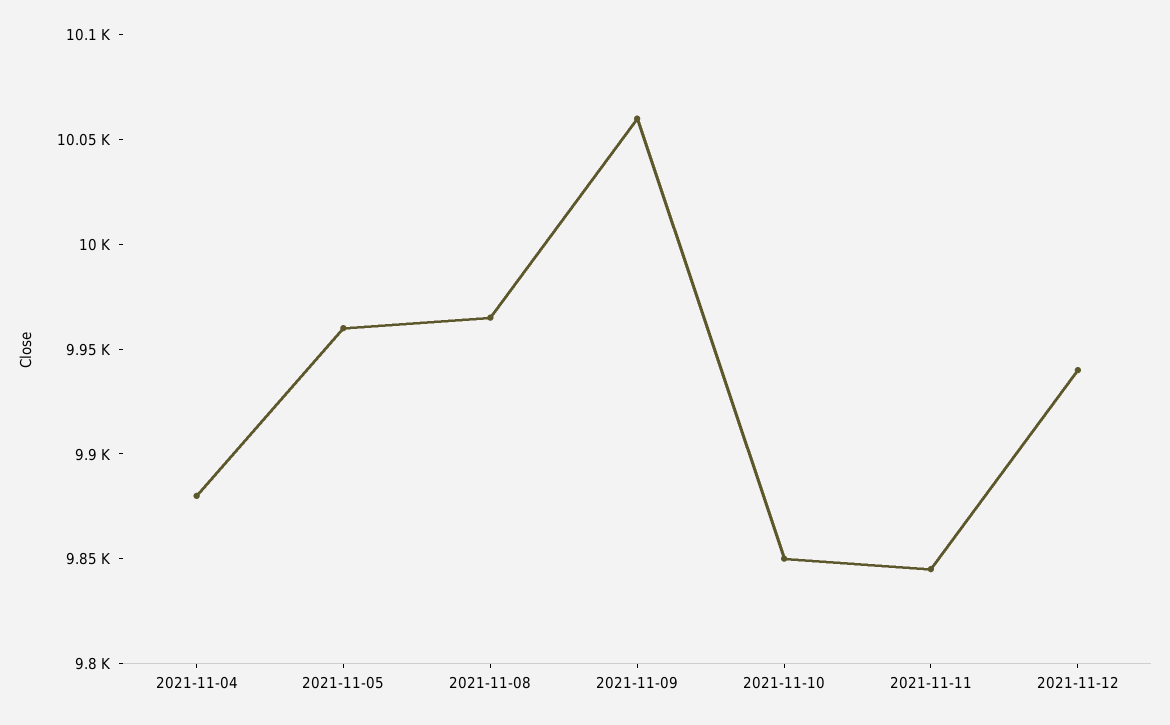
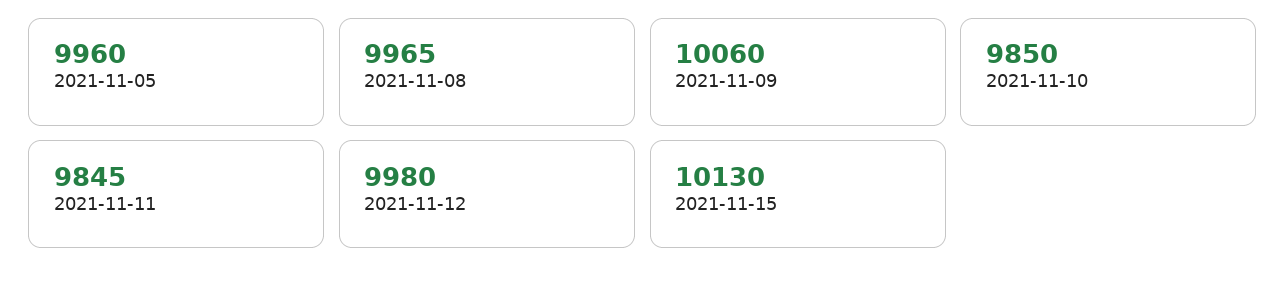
2021-11-04: 9880 -> none
2021-11-12: 9940 -> 9980
2021-11-15: none -> 10130

